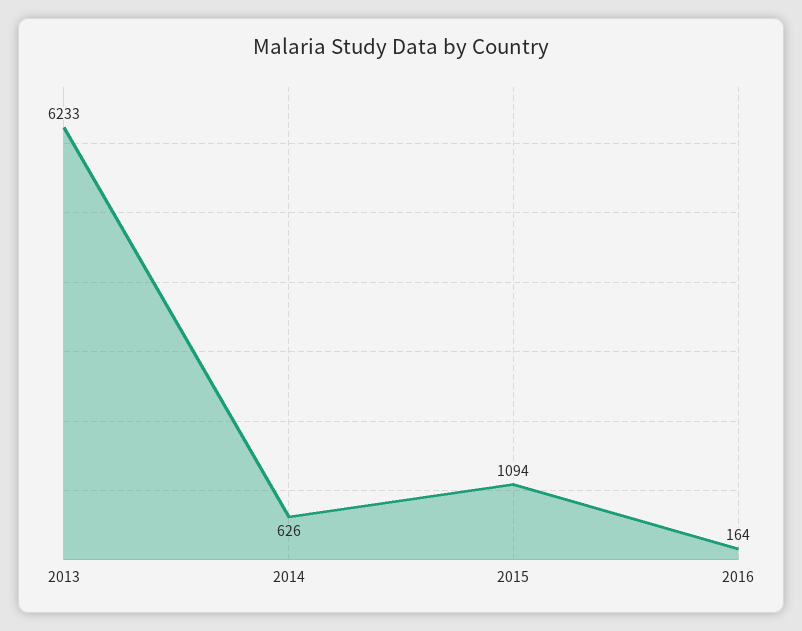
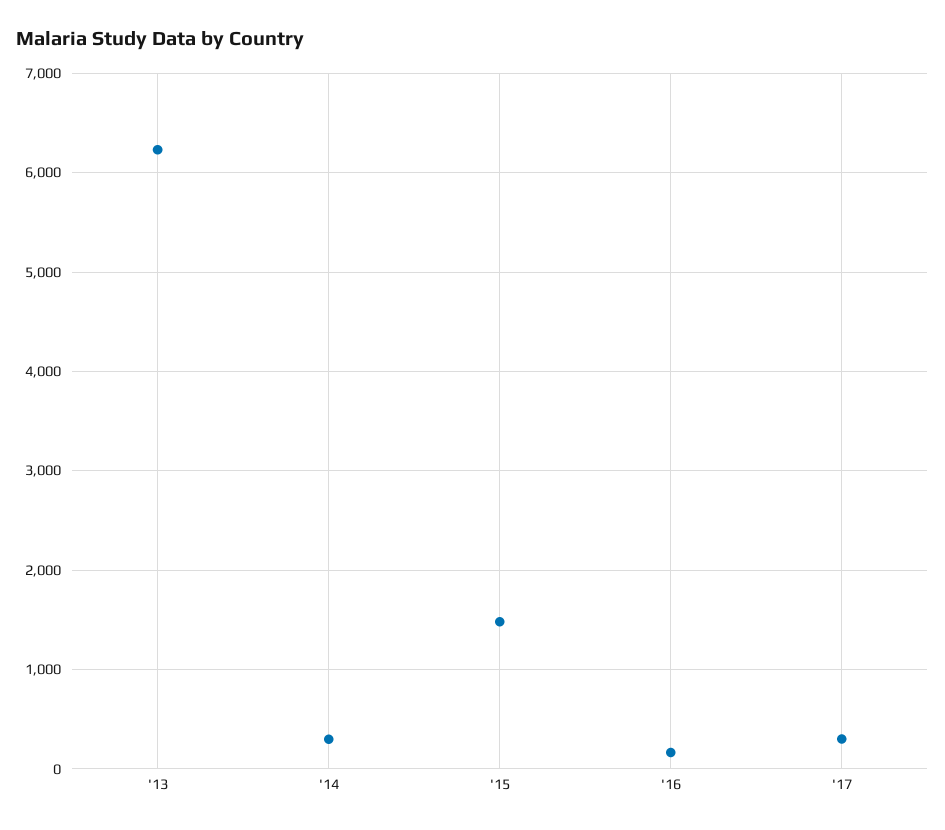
2014: 626 -> 300
2015: 1094 -> 1500
'17: none -> 300

